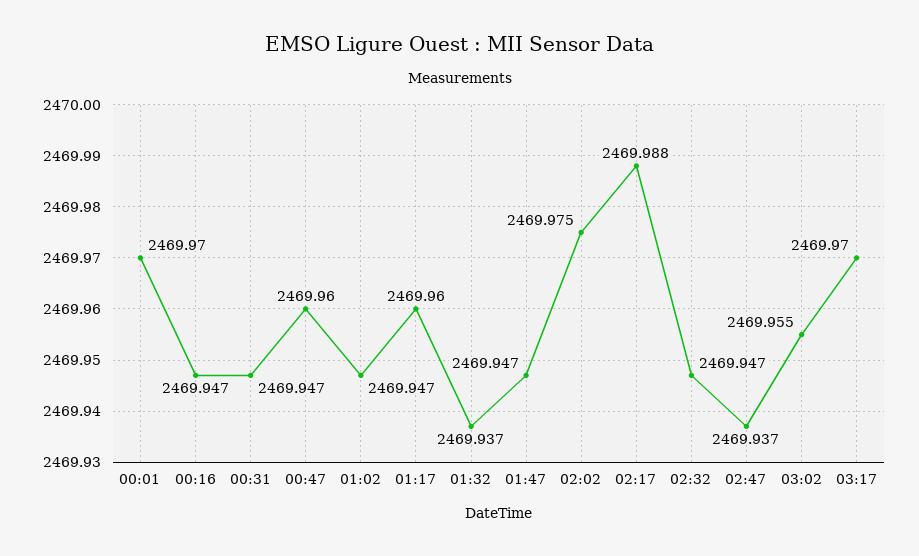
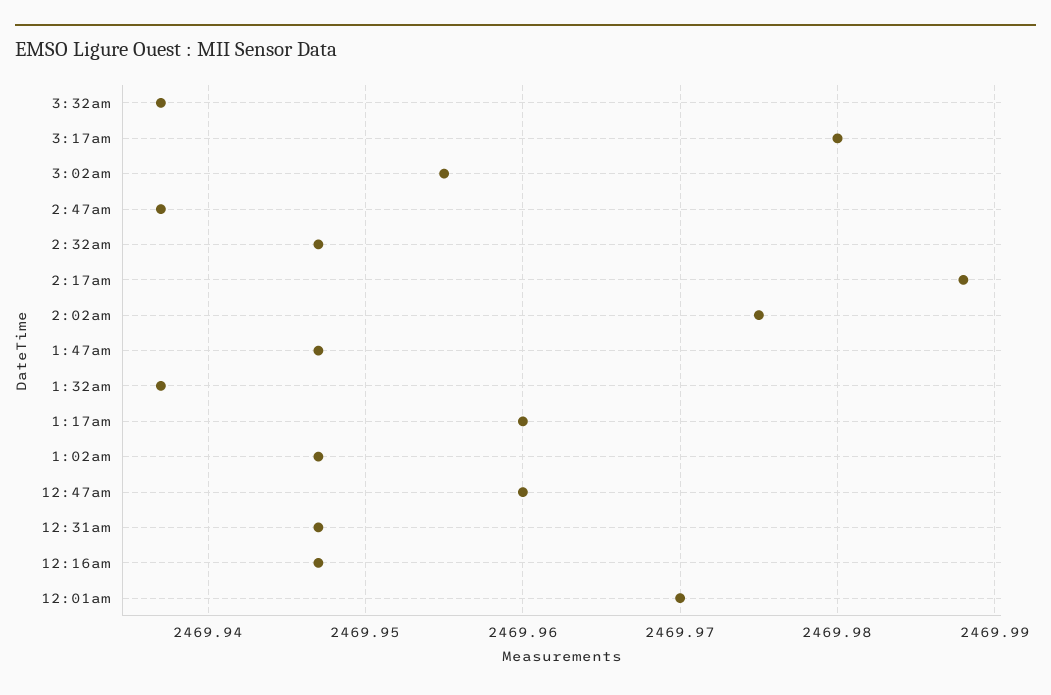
03:17: 2469.97 -> 2469.98
3:32am: none -> 2469.937

